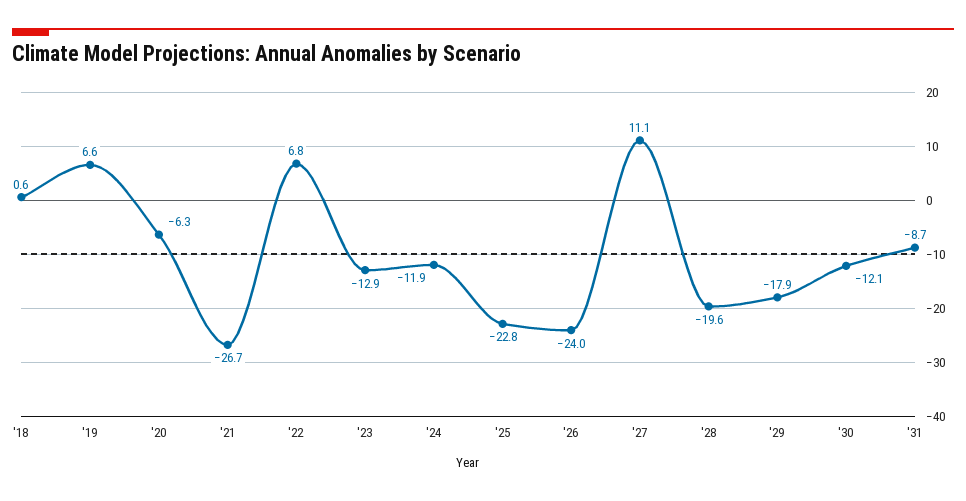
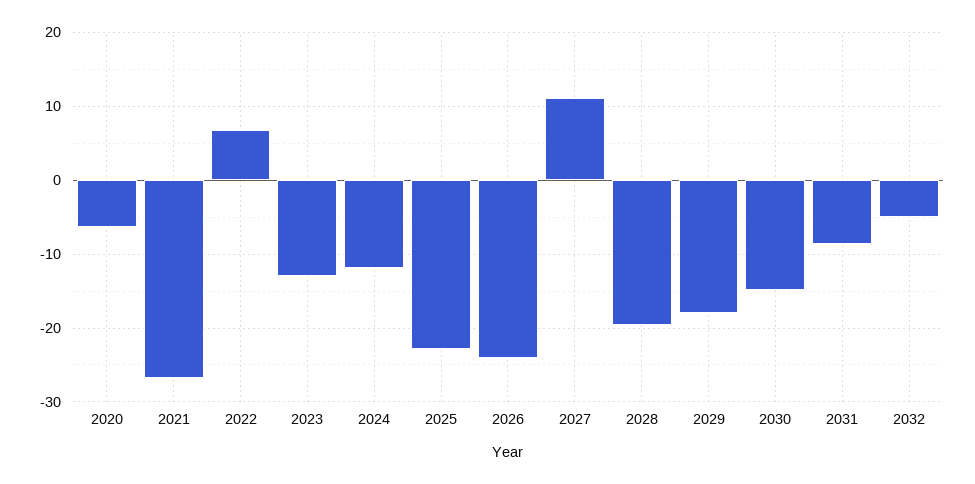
'18: 0.6 -> none
'19: 6.6 -> none
'30: -12.1 -> -15
2032: none -> -5

